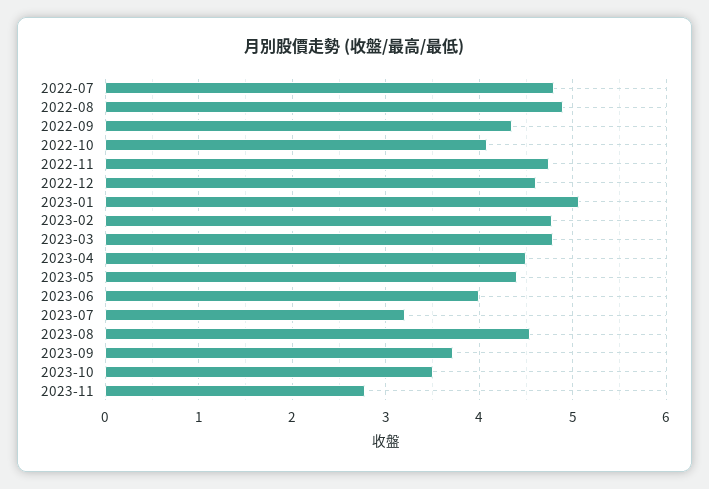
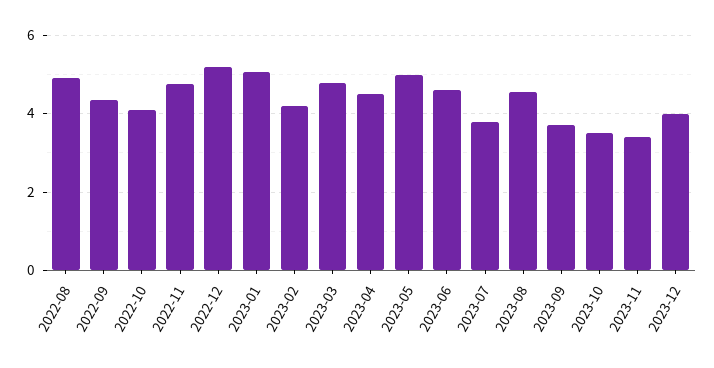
2022-07: 4.8 -> none
2022-12: 4.6 -> 5.2
2023-02: 4.8 -> 4.2
2023-05: 4.4 -> 5
2023-06: 4 -> 4.6
2023-07: 3.2 -> 3.8
2023-11: 2.8 -> 3.4
2023-12: none -> 4

